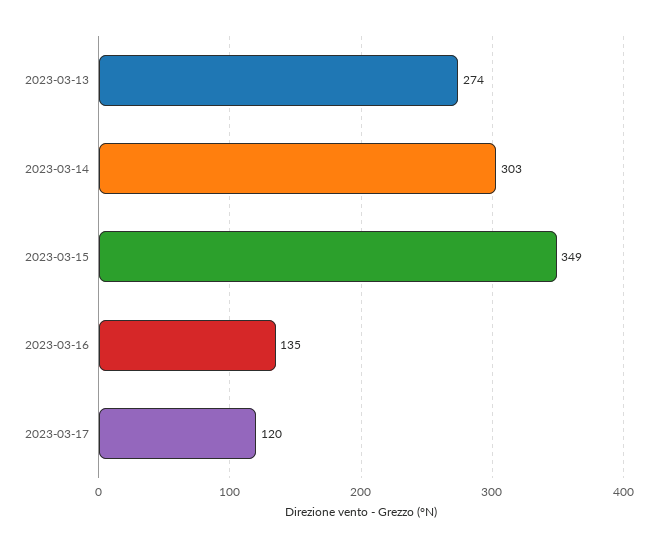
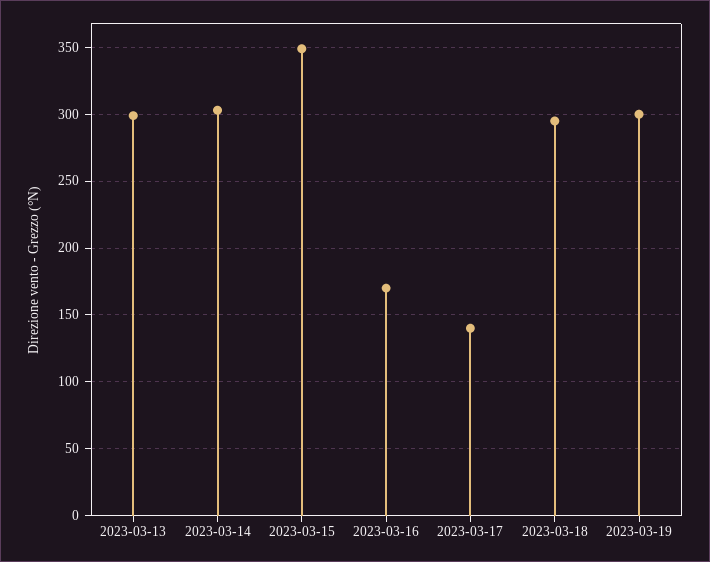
2023-03-13: 274 -> 300
2023-03-16: 135 -> 170
2023-03-17: 120 -> 140
2023-03-18: none -> 295
2023-03-19: none -> 300

